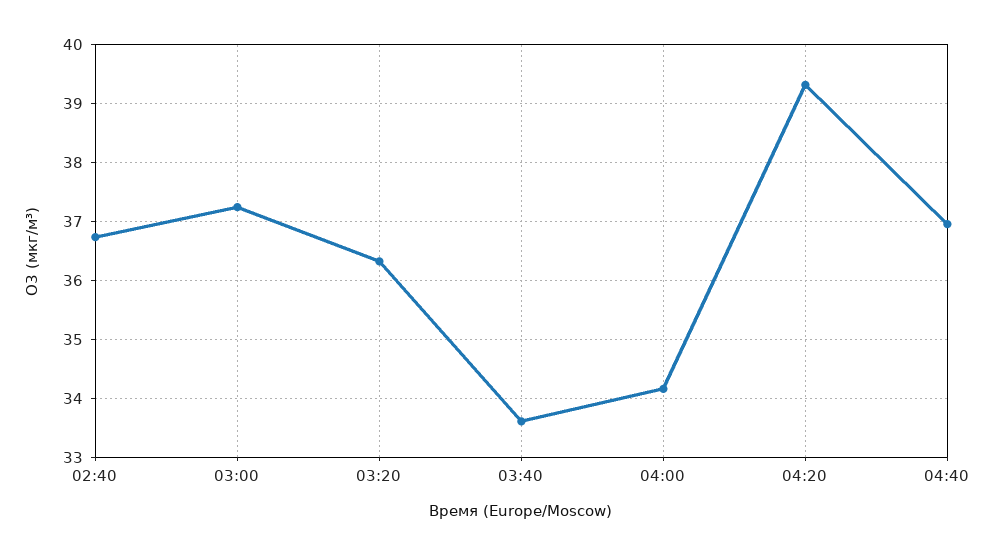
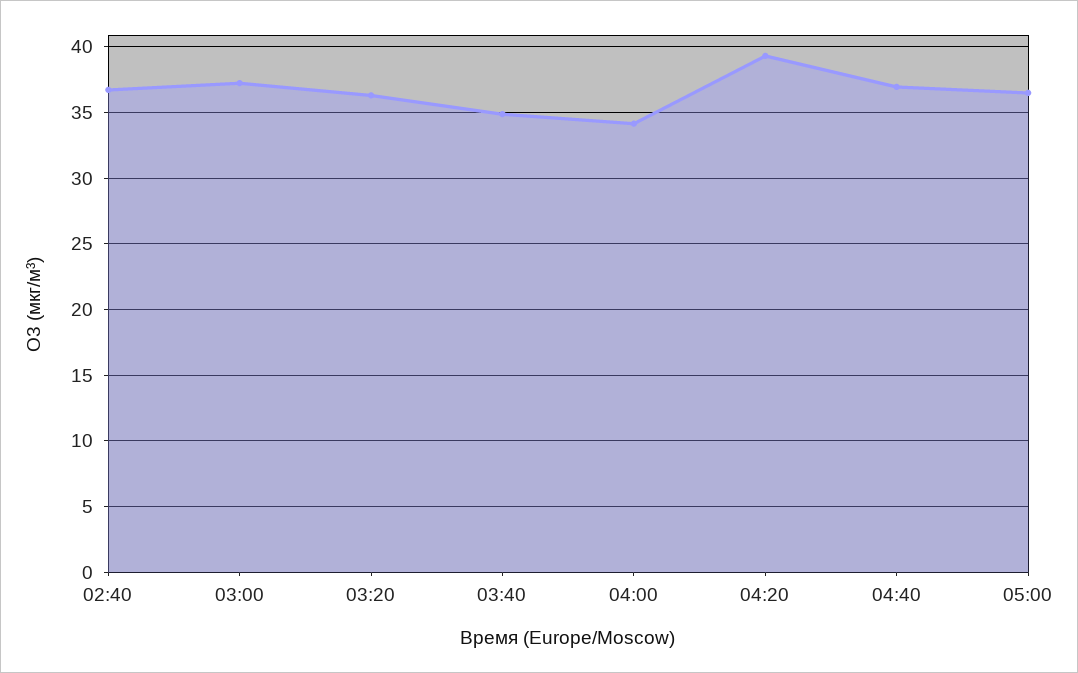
03:40: 33.6 -> 35
05:00: none -> 36.5

